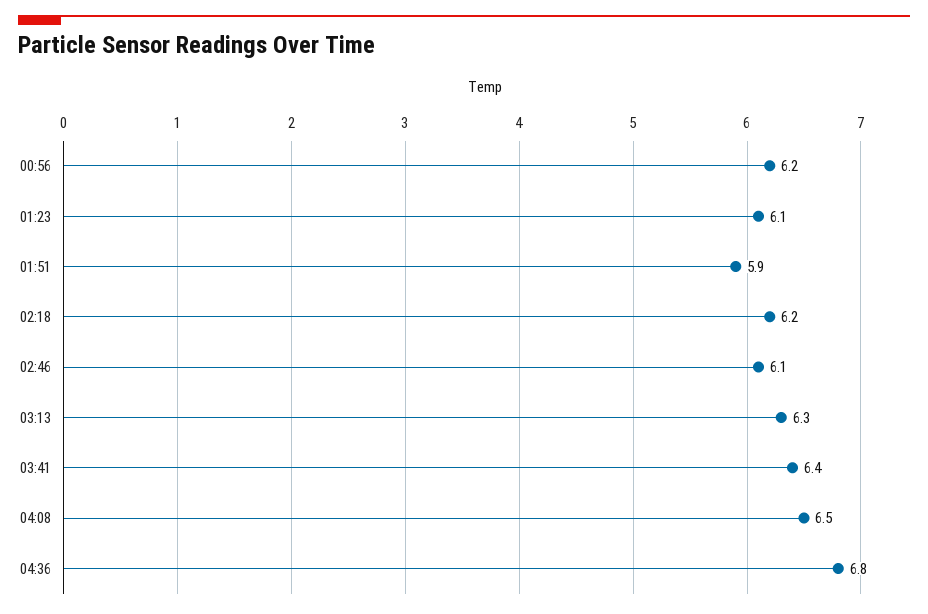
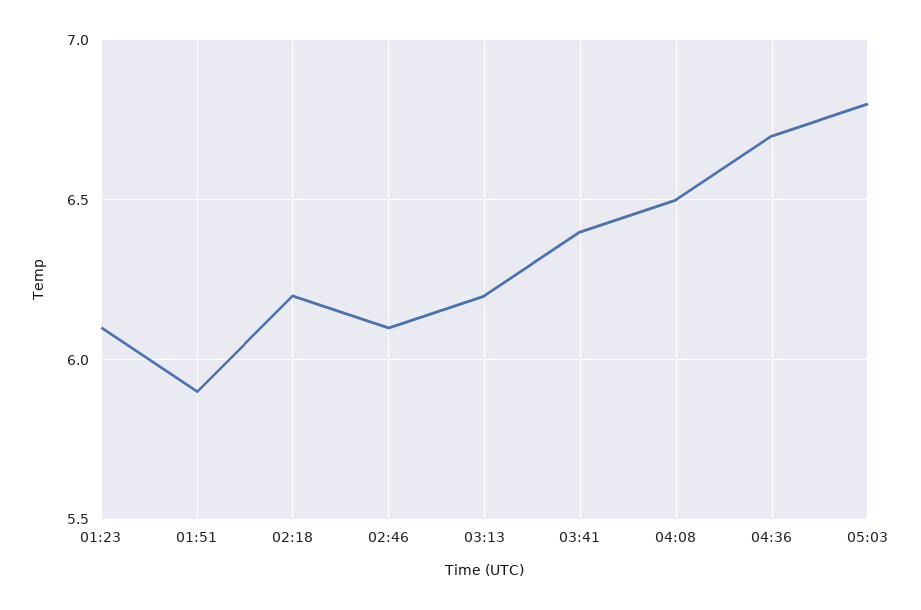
00:56: 6.2 -> none
03:13: 6.3 -> 6.2
04:36: 6.8 -> 6.7
05:03: none -> 6.8

